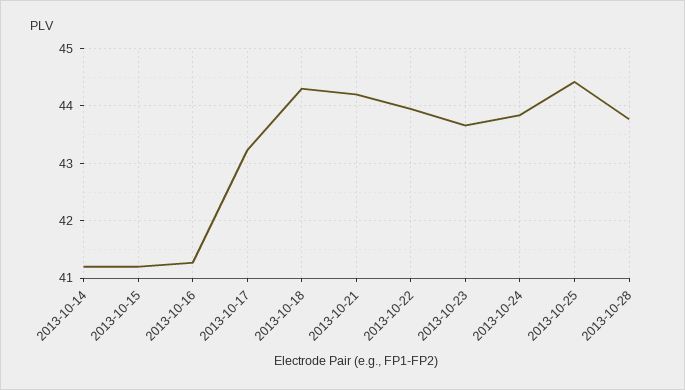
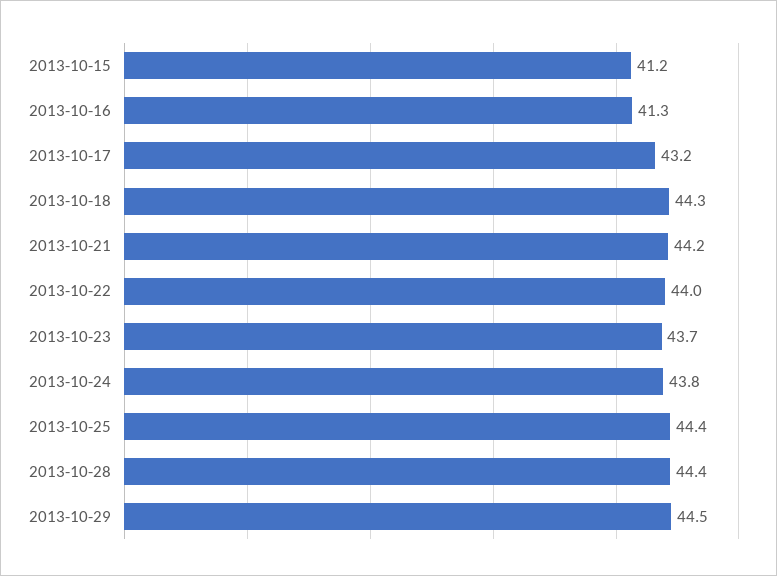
2013-10-14: 41.2 -> none
2013-10-28: 43.8 -> 44.4
2013-10-29: none -> 44.5

